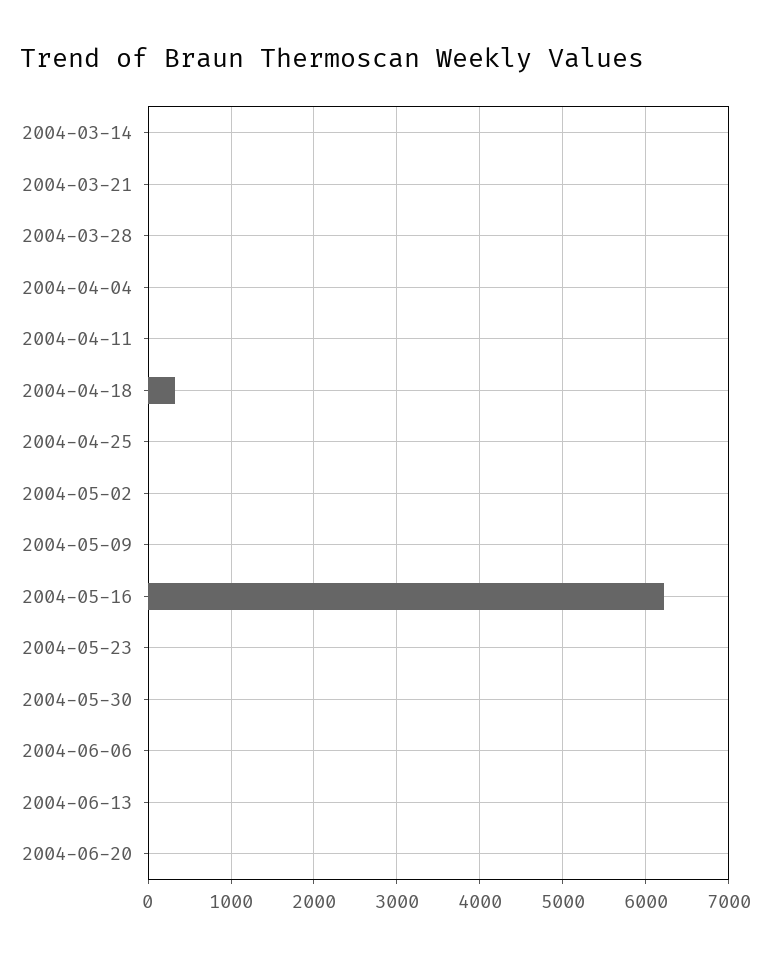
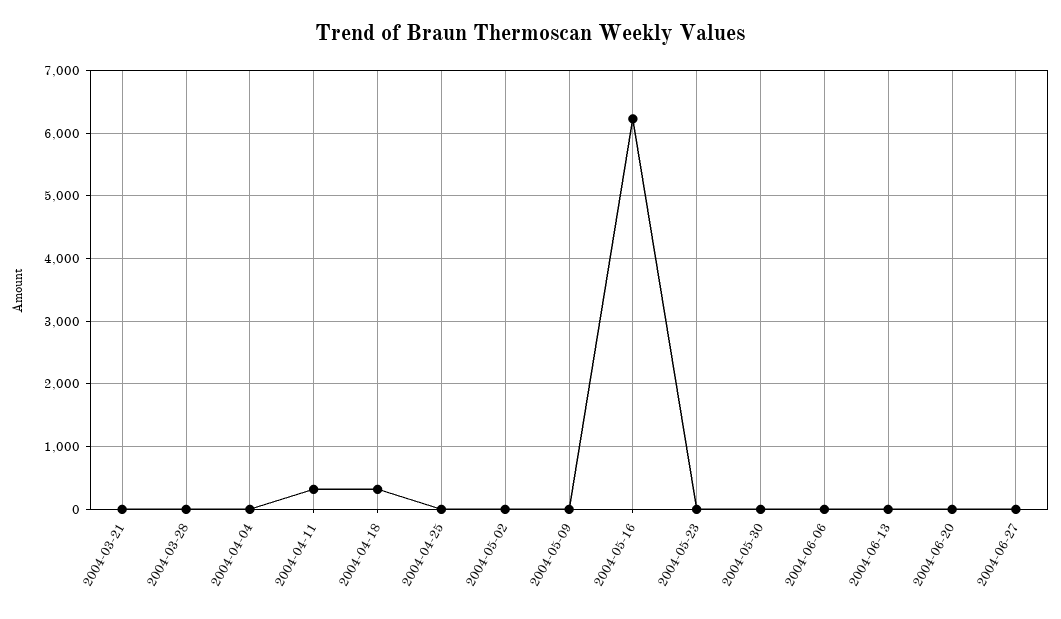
2004-03-14: 0 -> none
2004-04-11: 0 -> 300
2004-06-27: none -> 0

